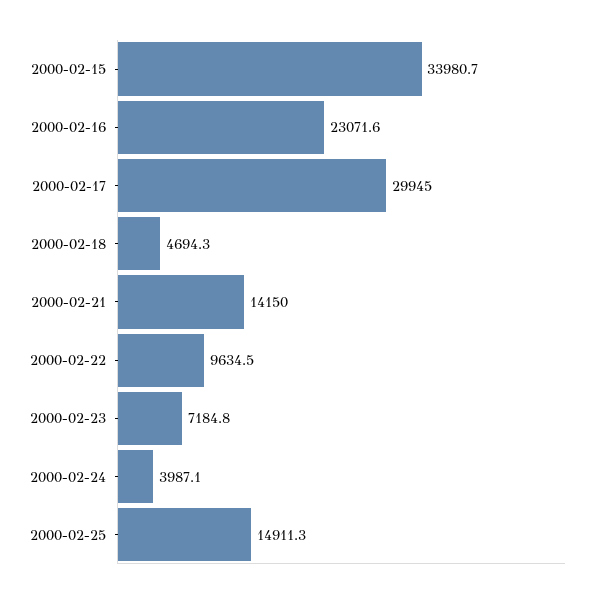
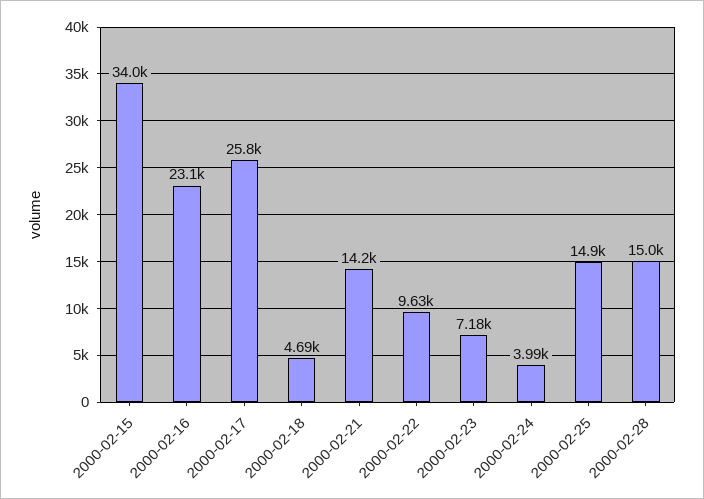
2000-02-17: 29945 -> 25800
2000-02-28: none -> 15000

